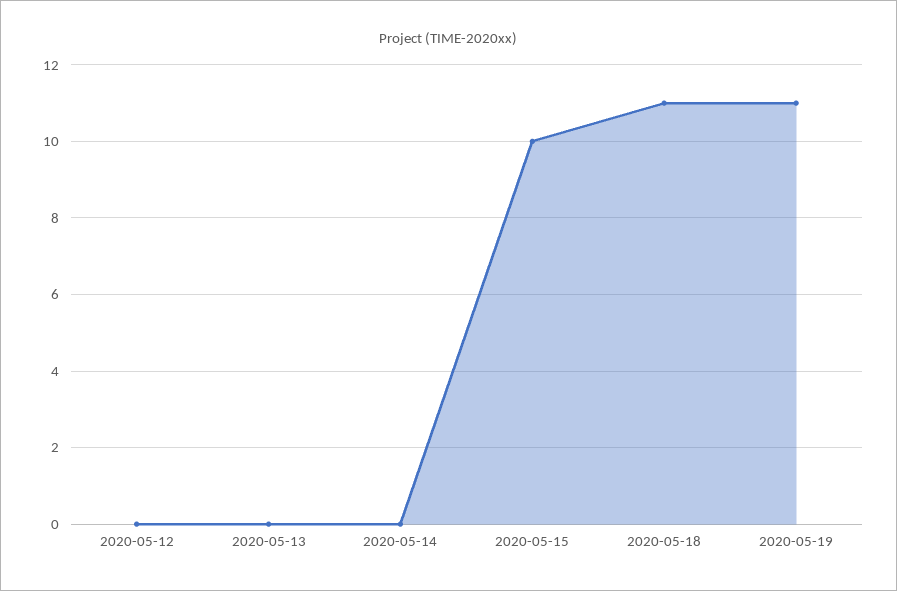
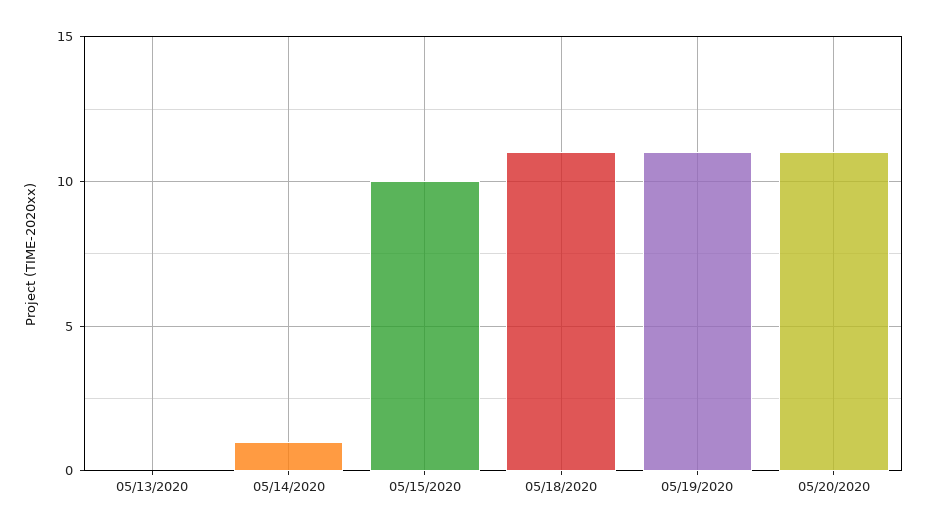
2020-05-12: 0 -> none
2020-05-14: 0 -> 1
05/20/2020: none -> 11

